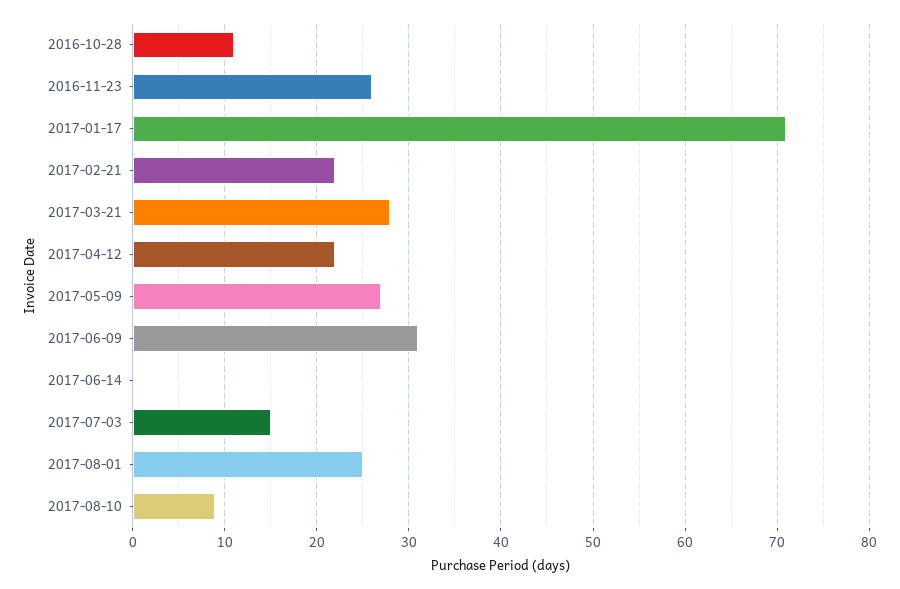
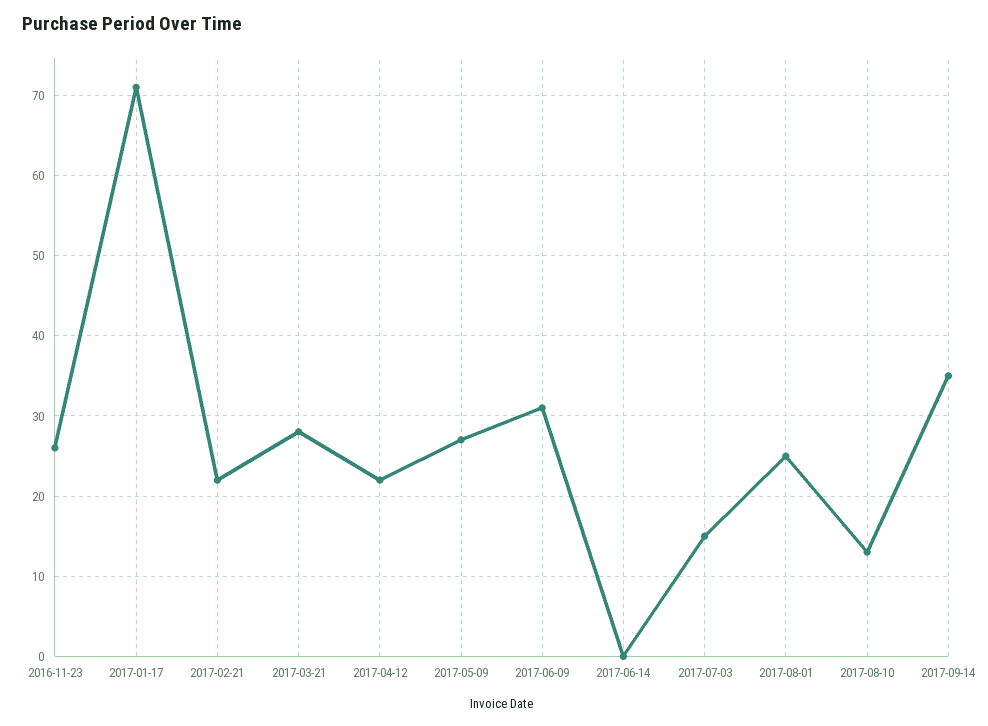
2016-10-28: 11 -> none
2017-08-10: 9 -> 13
2017-09-14: none -> 35

